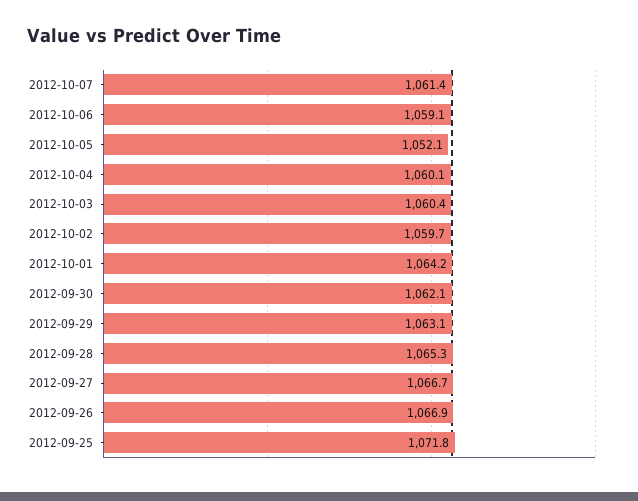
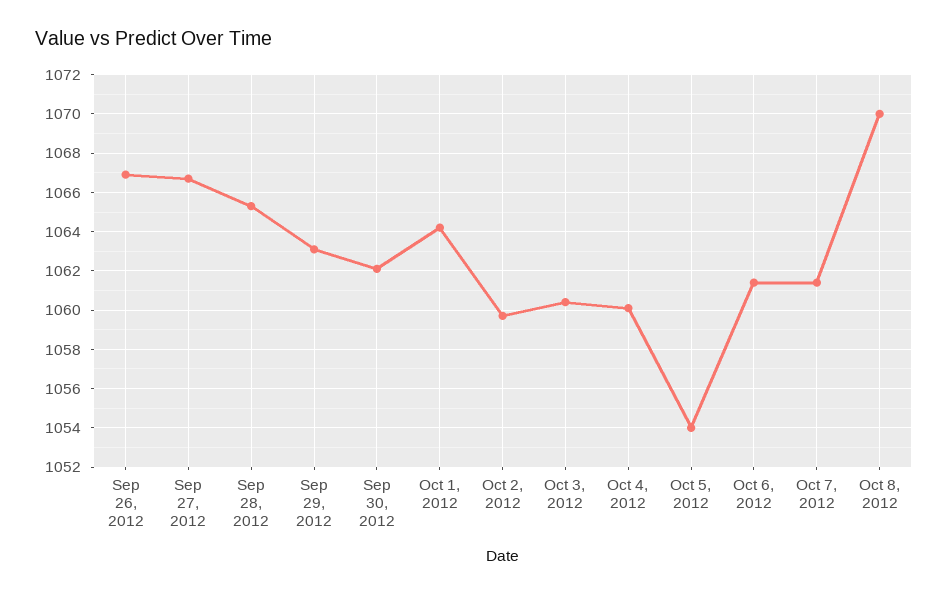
2012-10-06: 1059.1 -> 1061.5
2012-10-05: 1052.1 -> 1054
2012-09-25: 1071.8 -> none
Oct 8, 2012: none -> 1070

